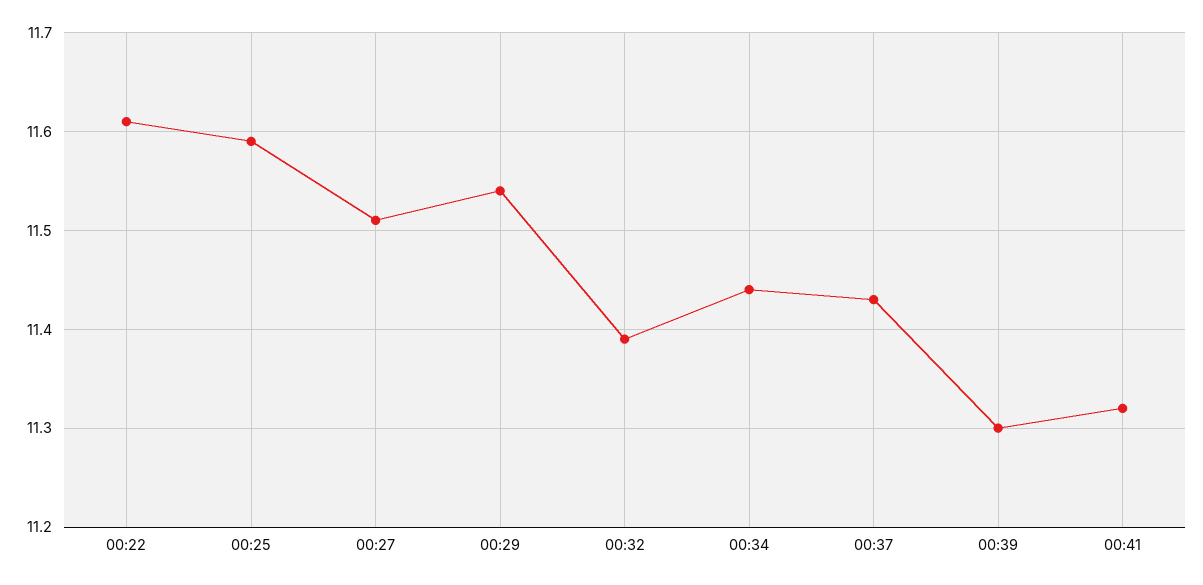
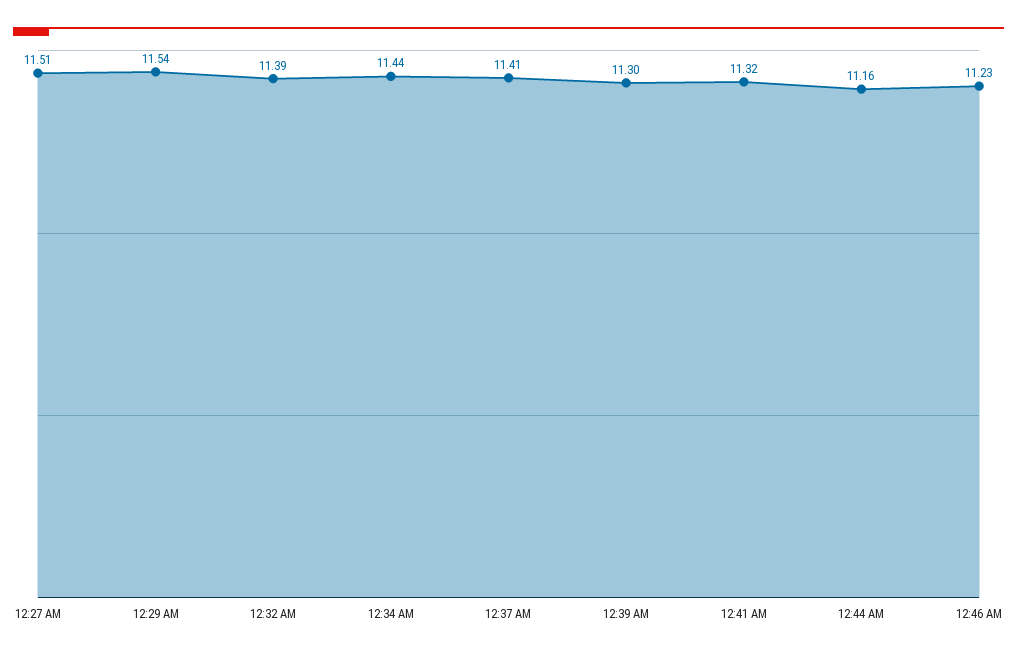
00:22: 11.61 -> none
00:25: 11.59 -> none
00:37: 11.43 -> 11.41
12:44 AM: none -> 11.16
12:46 AM: none -> 11.23

